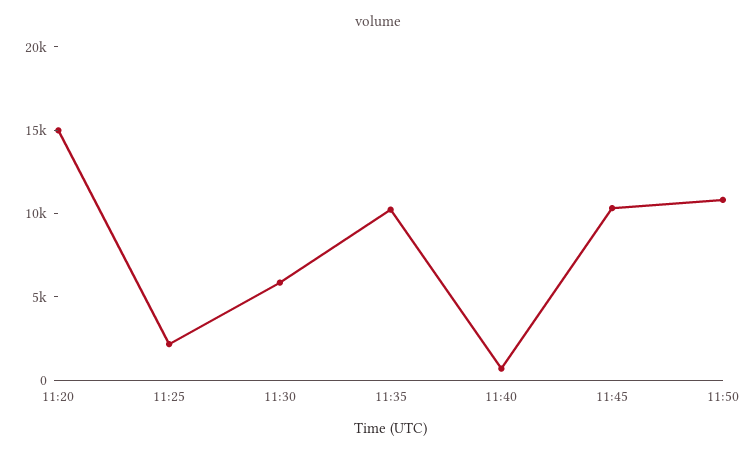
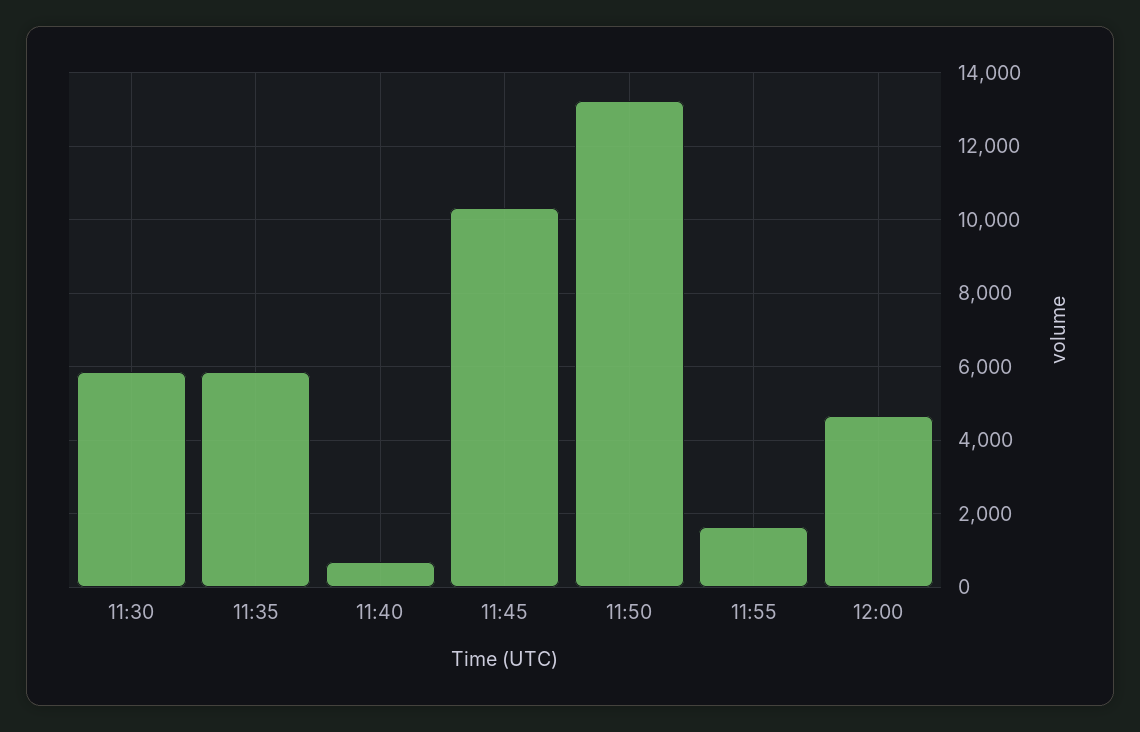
11:20: 15000 -> none
11:25: 2000 -> none
11:35: 10000 -> 5800
11:50: 11000 -> 13200
11:55: none -> 1600
12:00: none -> 4600

